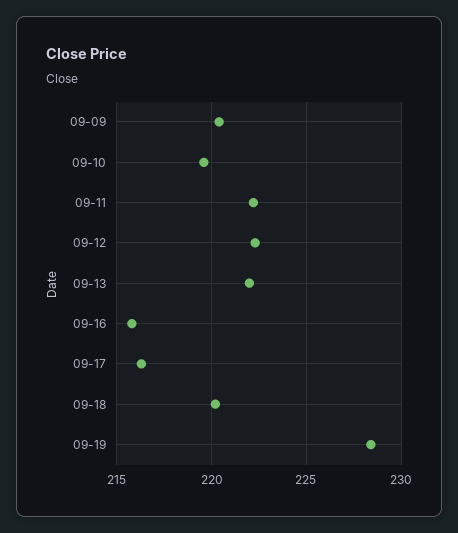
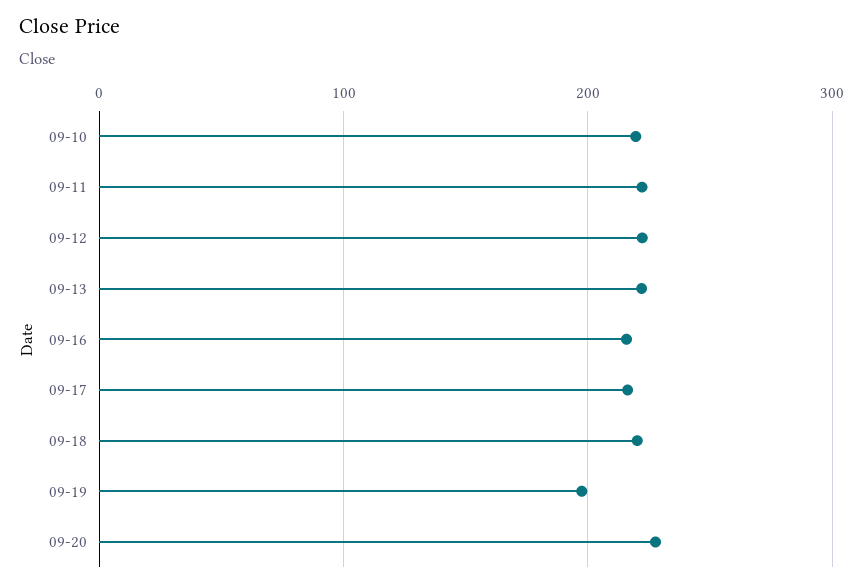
09-09: 220.5 -> none
09-19: 228.5 -> 200
09-20: none -> 230

